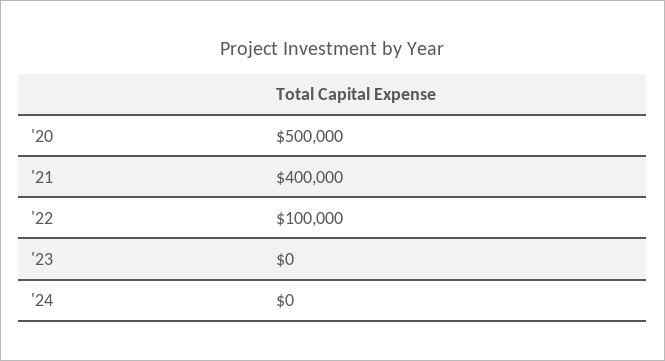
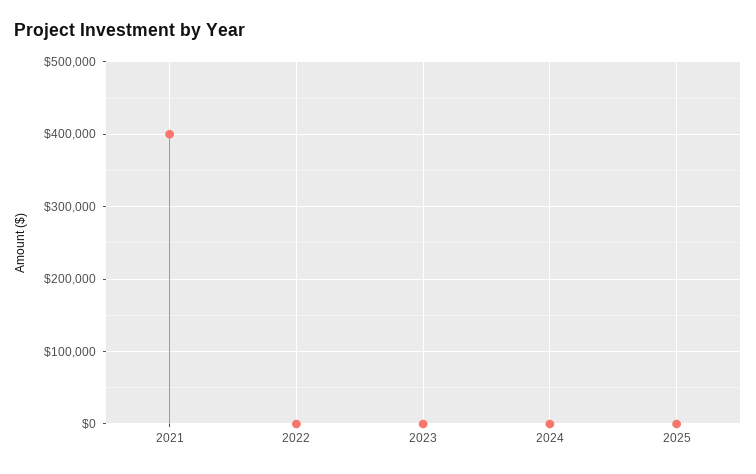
'20: 500000 -> none
'22: 100000 -> 0
2025: none -> 0

